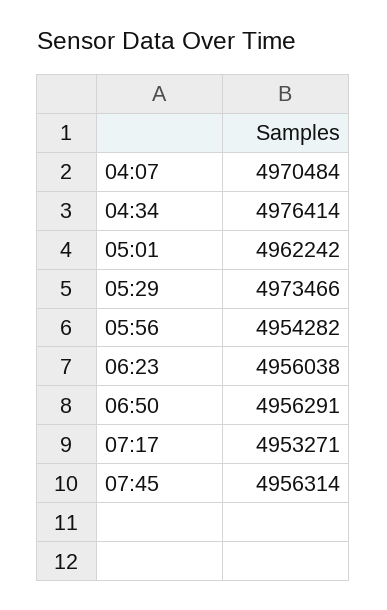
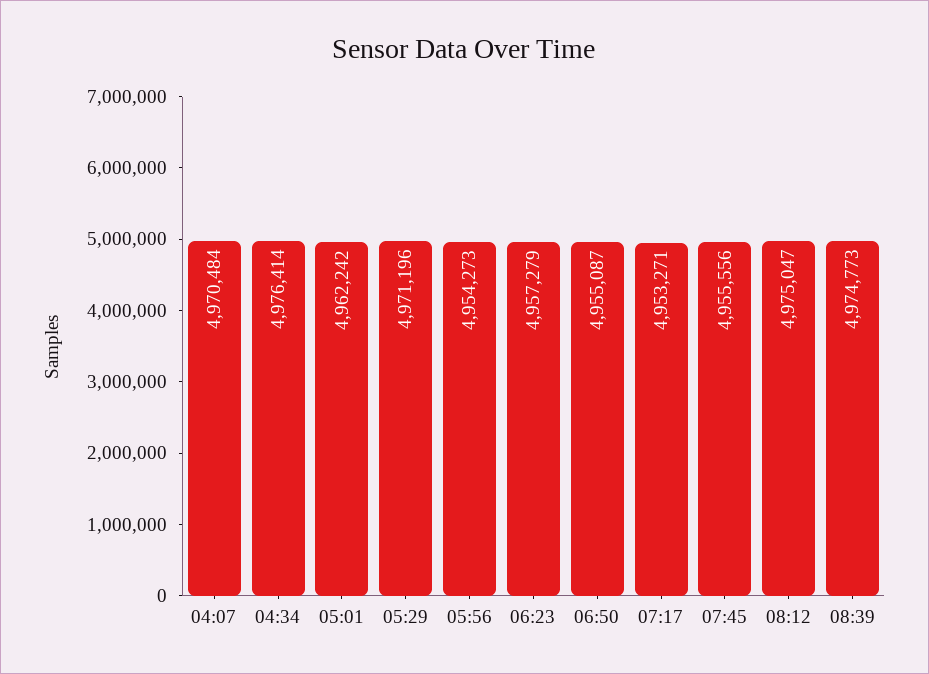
05:29: 4973466 -> 4971196
05:56: 4954282 -> 4954273
06:23: 4956038 -> 4957279
06:50: 4956291 -> 4955087
07:45: 4956314 -> 4955556
08:12: none -> 4975047
08:39: none -> 4974773

